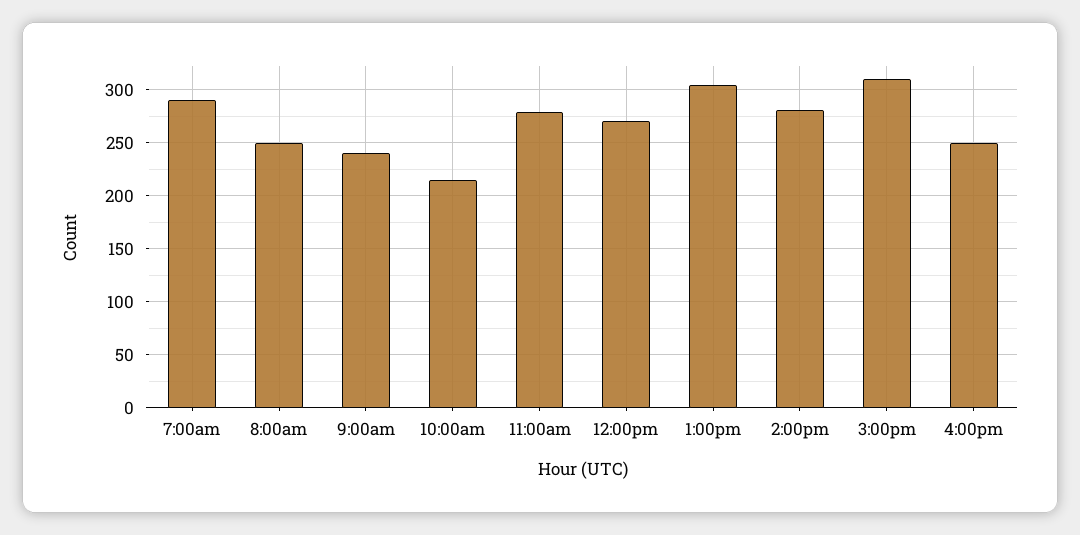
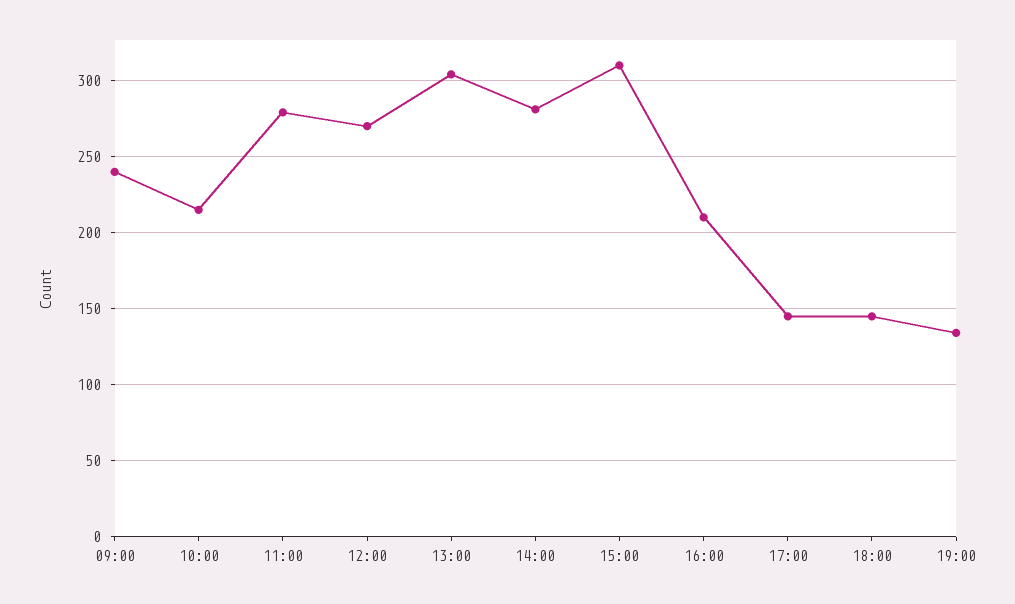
7:00am: 290 -> none
8:00am: 250 -> none
4:00pm: 250 -> 210
17:00: none -> 145
18:00: none -> 145
19:00: none -> 135

